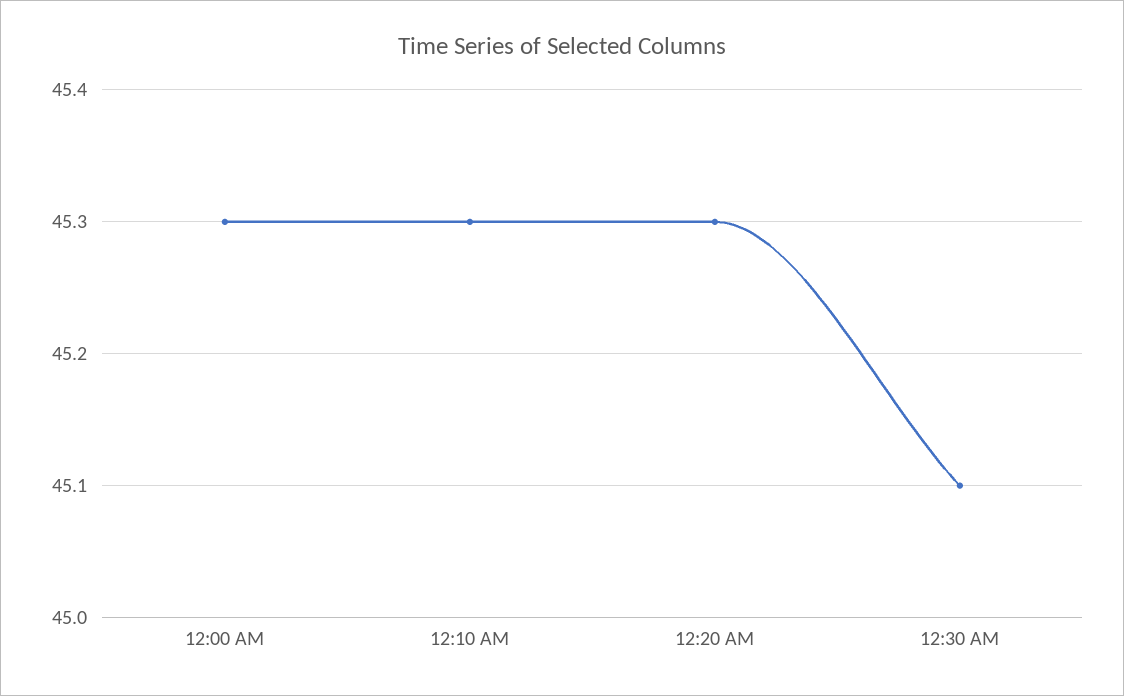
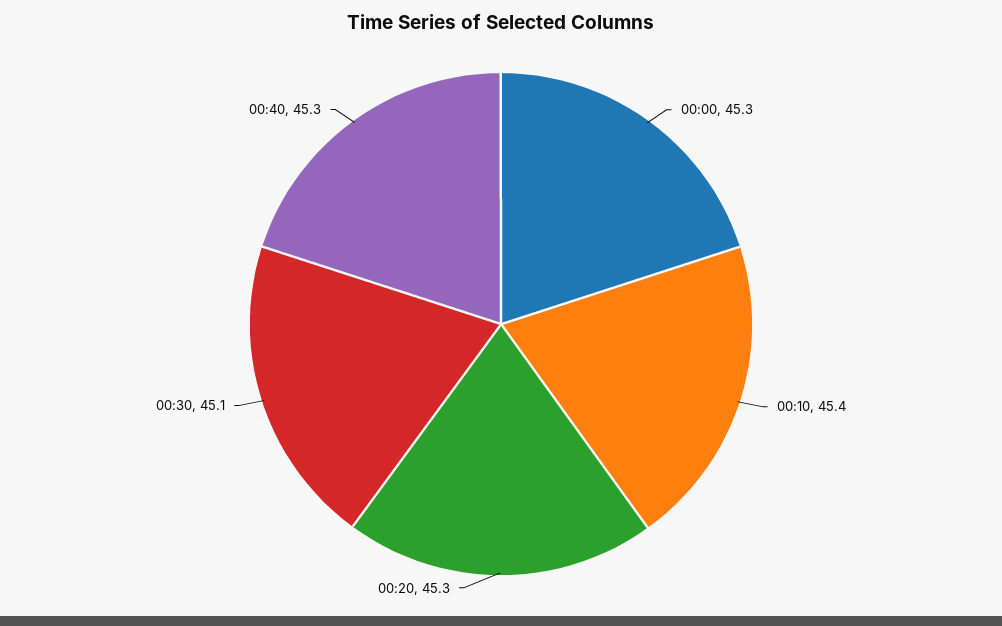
12:10 AM: 45.3 -> 45.4
00:40: none -> 45.3

